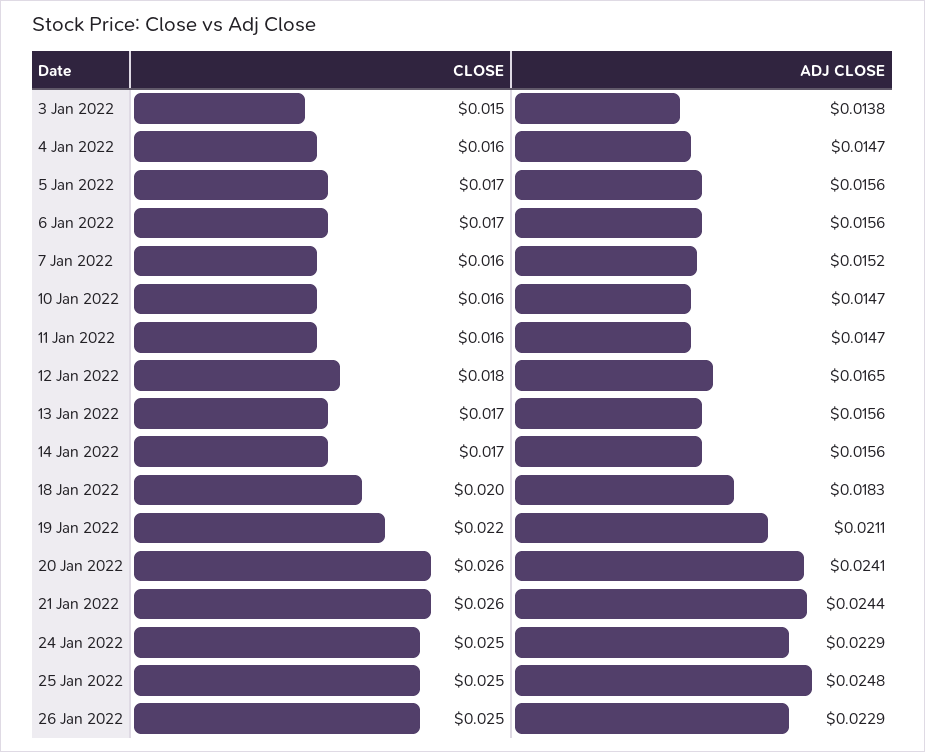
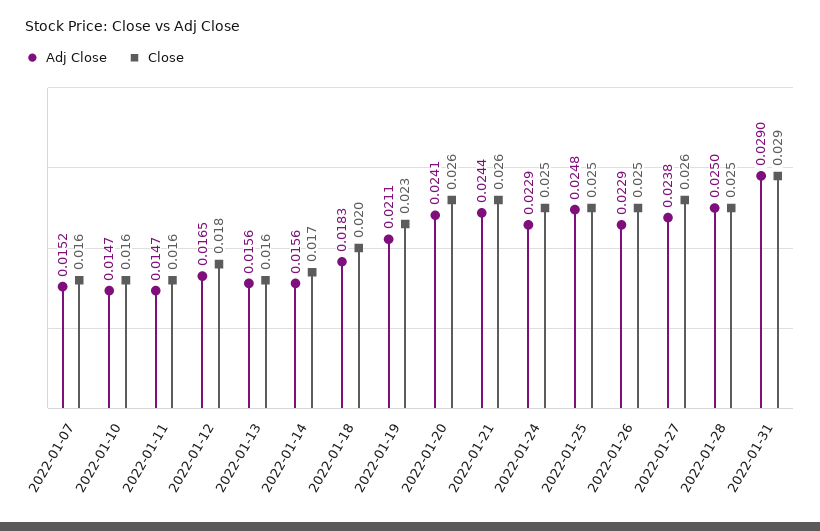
CLOSE, 3 Jan 2022: 0.015 -> none
ADJ CLOSE, 3 Jan 2022: 0.0138 -> none
CLOSE, 4 Jan 2022: 0.016 -> none
ADJ CLOSE, 4 Jan 2022: 0.0147 -> none
CLOSE, 5 Jan 2022: 0.017 -> none
ADJ CLOSE, 5 Jan 2022: 0.0156 -> none
CLOSE, 6 Jan 2022: 0.017 -> none
ADJ CLOSE, 6 Jan 2022: 0.0156 -> none
CLOSE, 13 Jan 2022: 0.017 -> 0.016
CLOSE, 19 Jan 2022: 0.022 -> 0.023
ADJ CLOSE, 2022-01-27: none -> 0.0238
CLOSE, 2022-01-27: none -> 0.026
ADJ CLOSE, 2022-01-28: none -> 0.025
CLOSE, 2022-01-28: none -> 0.025
ADJ CLOSE, 2022-01-31: none -> 0.029
CLOSE, 2022-01-31: none -> 0.029

